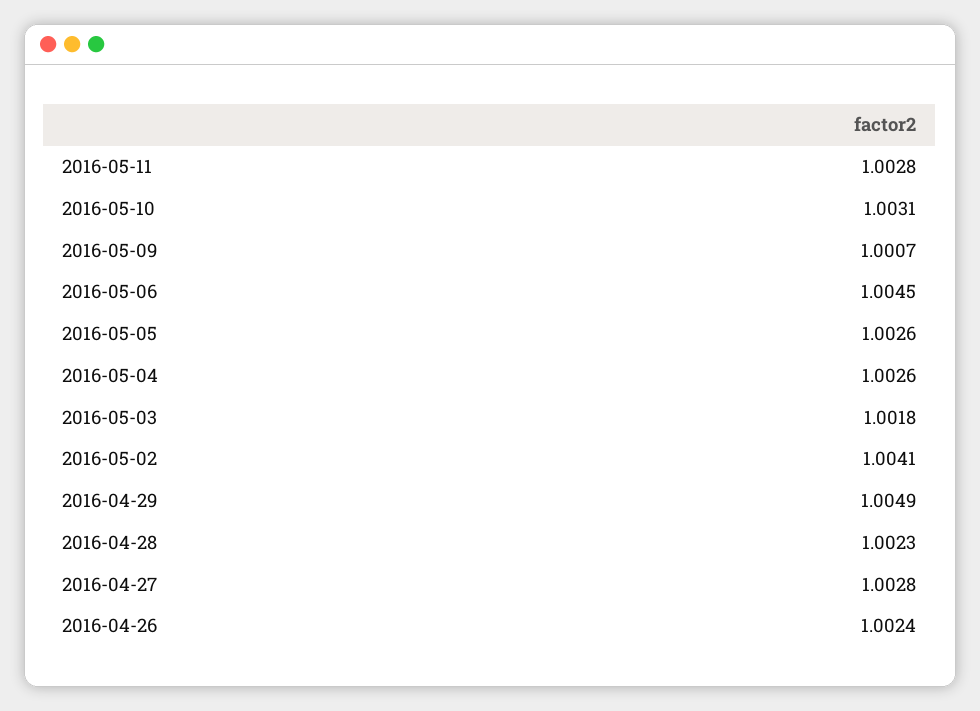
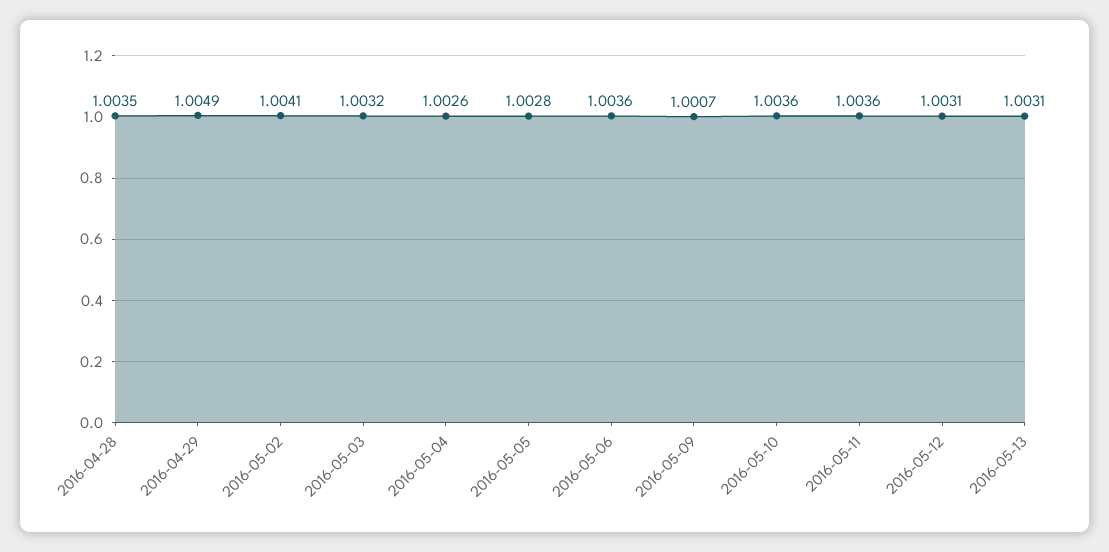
2016-05-11: 1.0028 -> 1.0036
2016-05-10: 1.0031 -> 1.0036
2016-05-06: 1.0045 -> 1.0036
2016-05-05: 1.0026 -> 1.0028
2016-05-03: 1.0018 -> 1.0032
2016-04-28: 1.0023 -> 1.0035
2016-04-27: 1.0028 -> none
2016-04-26: 1.0024 -> none
2016-05-12: none -> 1.0031
2016-05-13: none -> 1.0031

